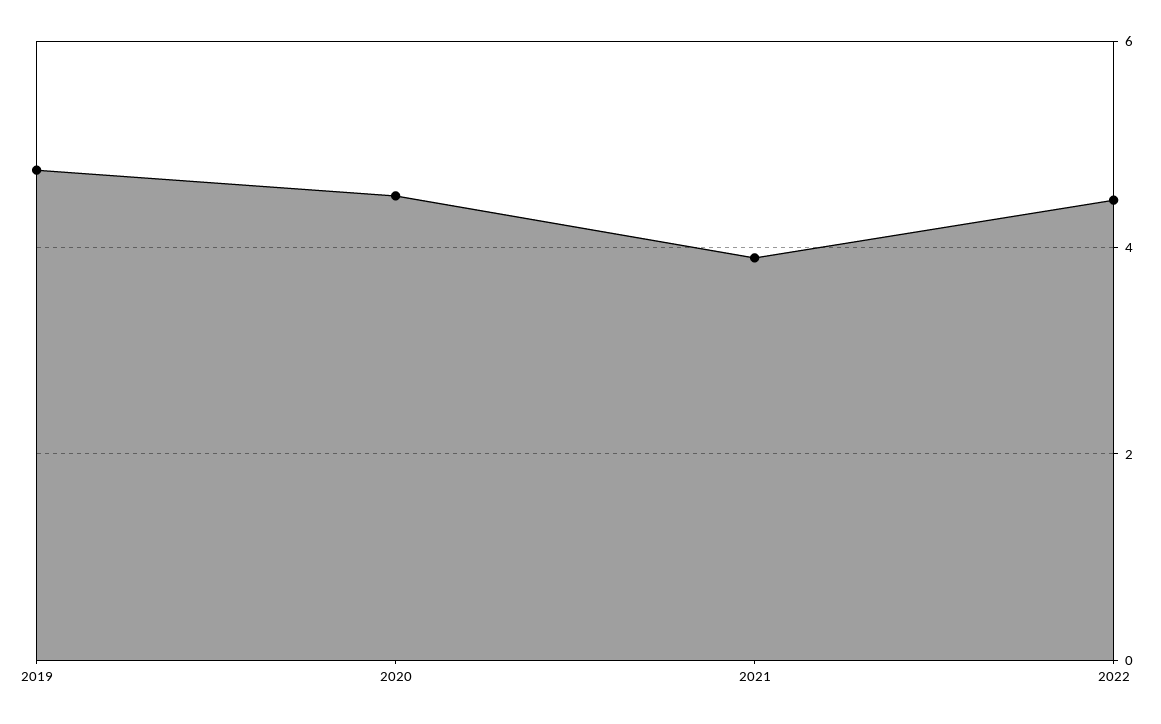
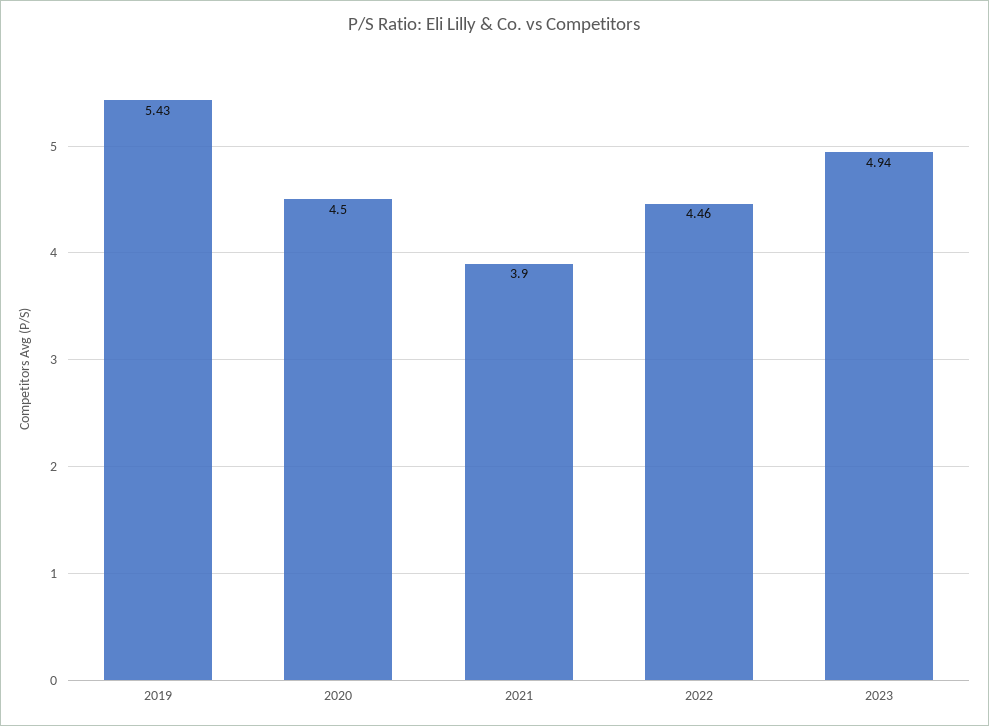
2019: 4.8 -> 5.43
2023: none -> 4.94

